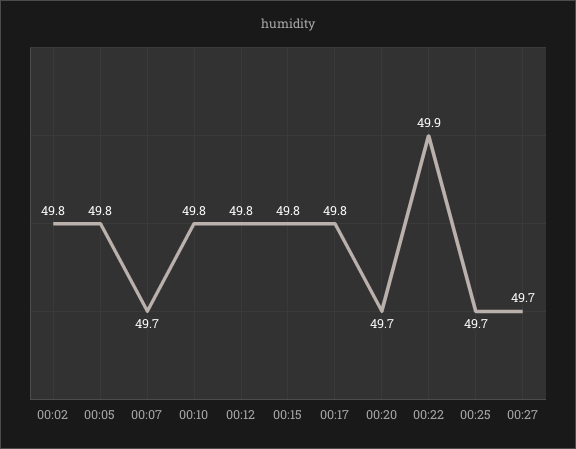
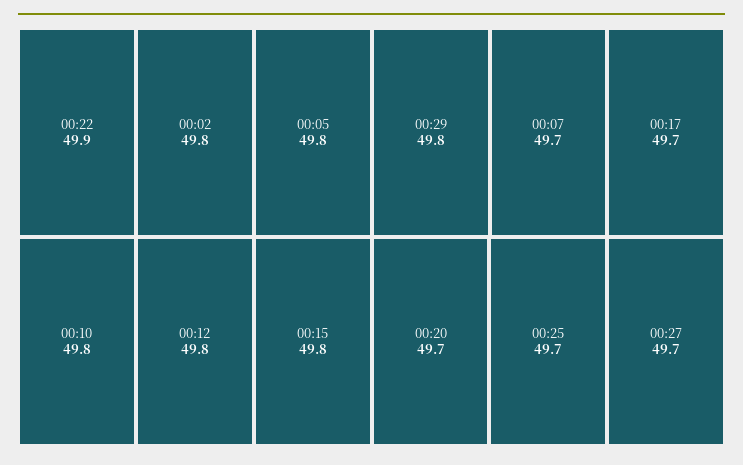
00:17: 49.8 -> 49.7
00:29: none -> 49.8

